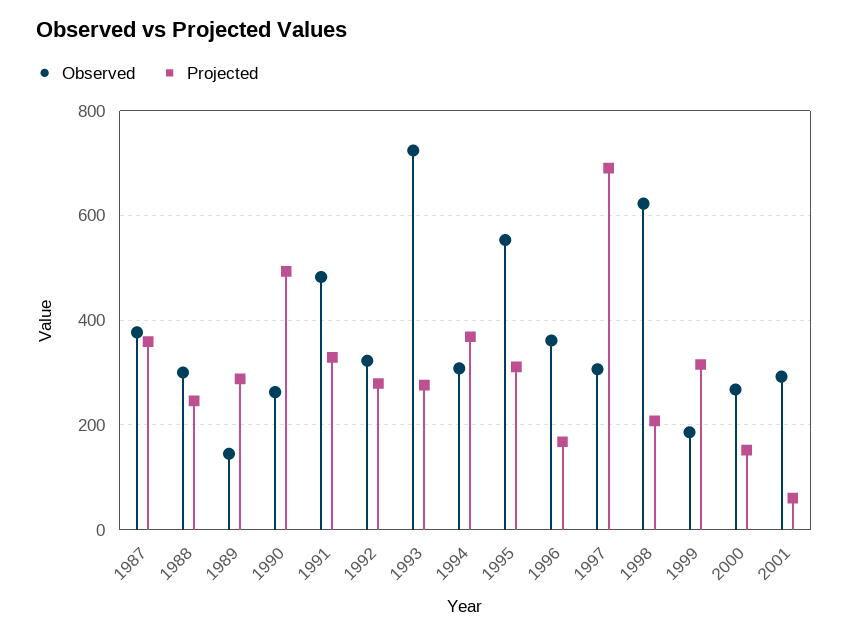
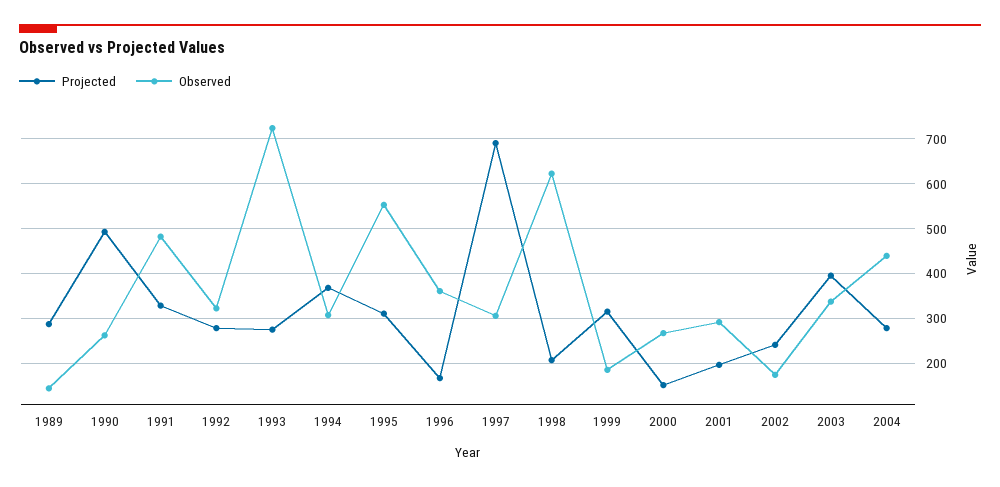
Observed, 1987: 380 -> none
Projected, 1987: 360 -> none
Observed, 1988: 300 -> none
Projected, 1988: 240 -> none
Projected, 2001: 60 -> 200
Projected, 2002: none -> 240
Observed, 2002: none -> 180
Projected, 2003: none -> 400
Observed, 2003: none -> 340
Projected, 2004: none -> 280
Observed, 2004: none -> 440

